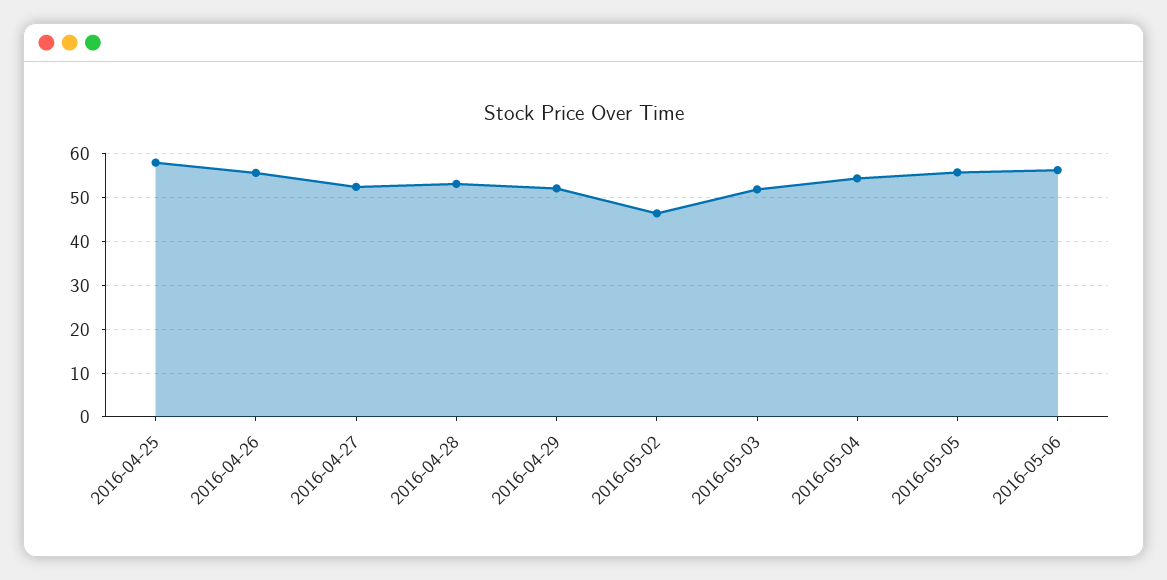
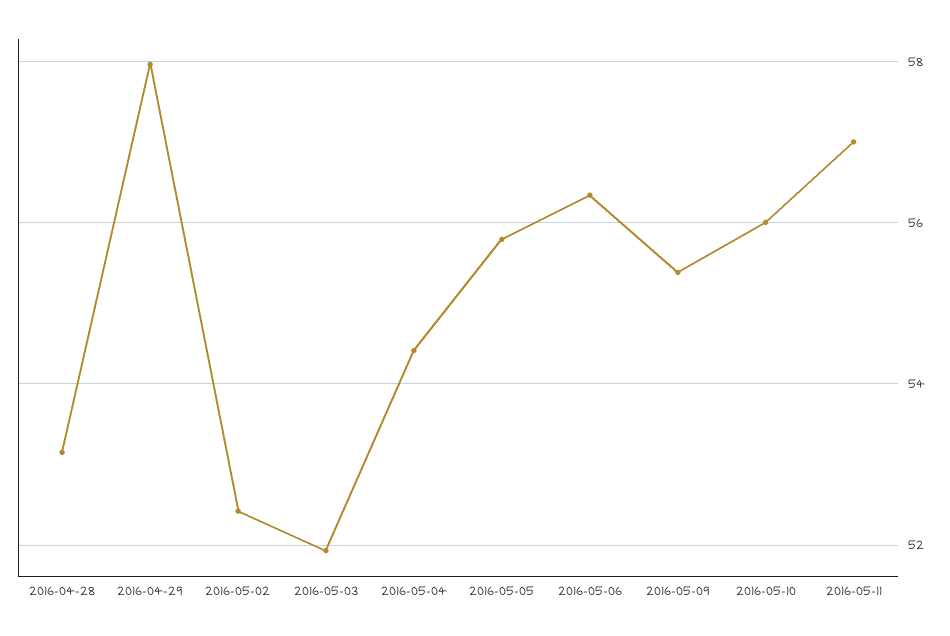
2016-04-25: 58 -> none
2016-04-26: 56 -> none
2016-04-27: 52 -> none
2016-04-29: 52 -> 58
2016-05-02: 46 -> 52.4
2016-05-09: none -> 55.4
2016-05-10: none -> 56
2016-05-11: none -> 57

